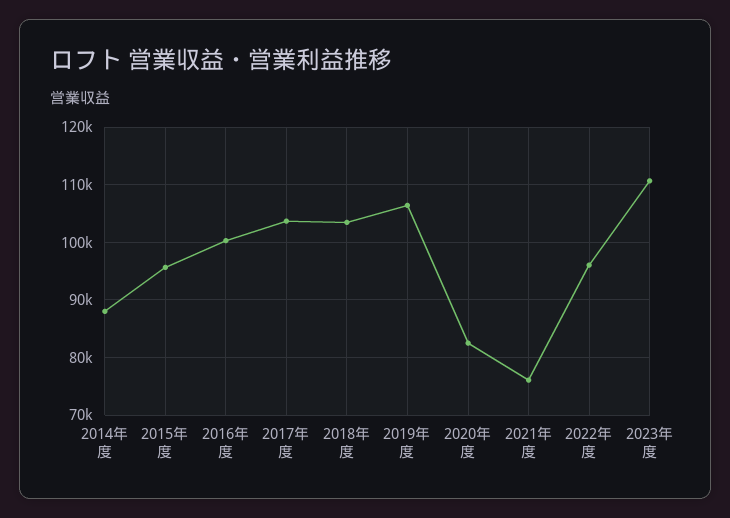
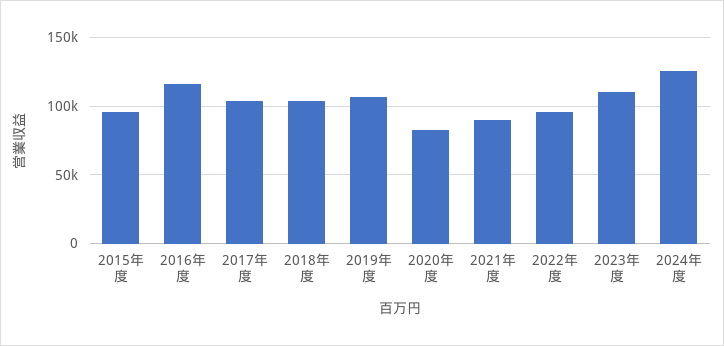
2014年度: 88000 -> none
2016年度: 100000 -> 115000
2021年度: 76000 -> 90000
2024年度: none -> 125000

